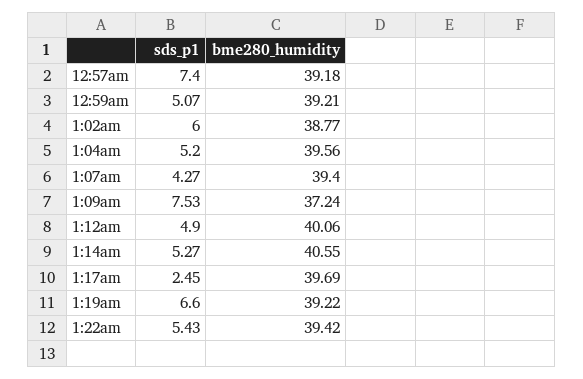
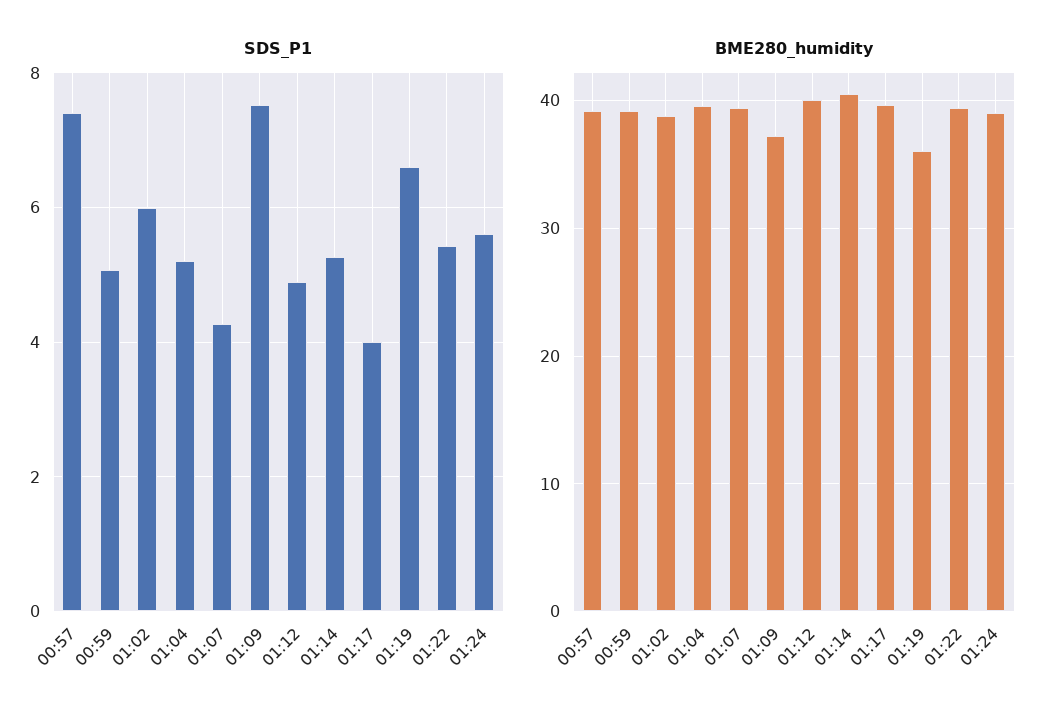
sds_p1, 1:17am: 2.45 -> 4
bme280_humidity, 1:19am: 39.22 -> 36
sds_p1, 01:24: none -> 5.6
bme280_humidity, 01:24: none -> 39

